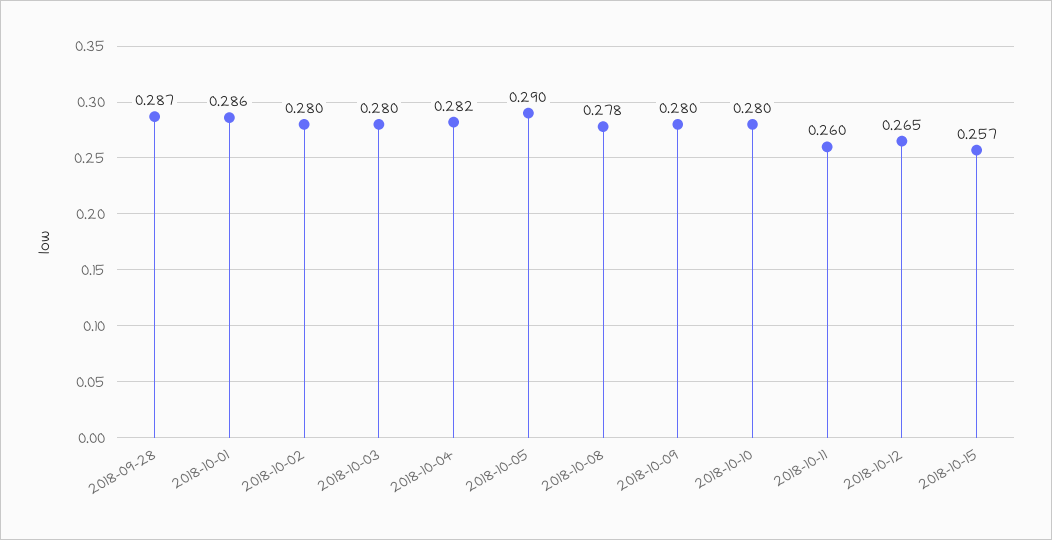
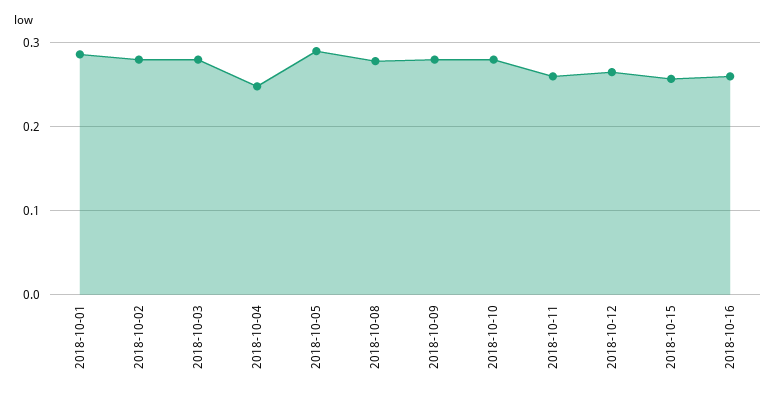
2018-09-28: 0.287 -> none
2018-10-04: 0.282 -> 0.25
2018-10-16: none -> 0.26

